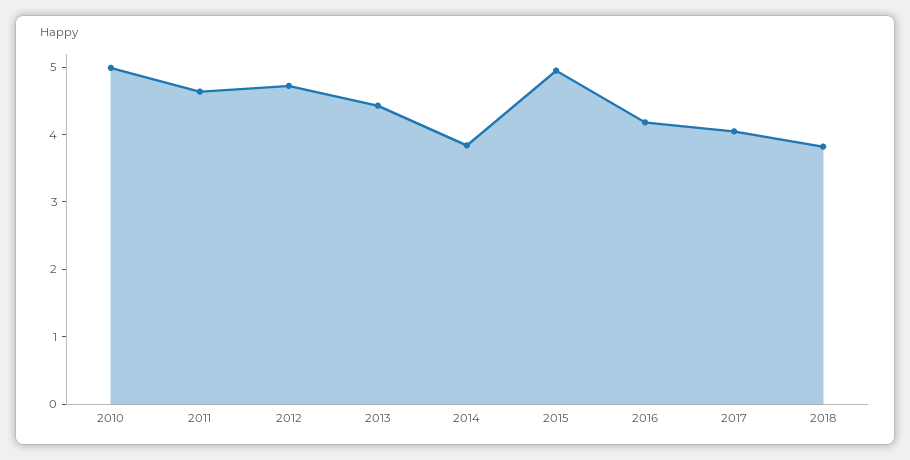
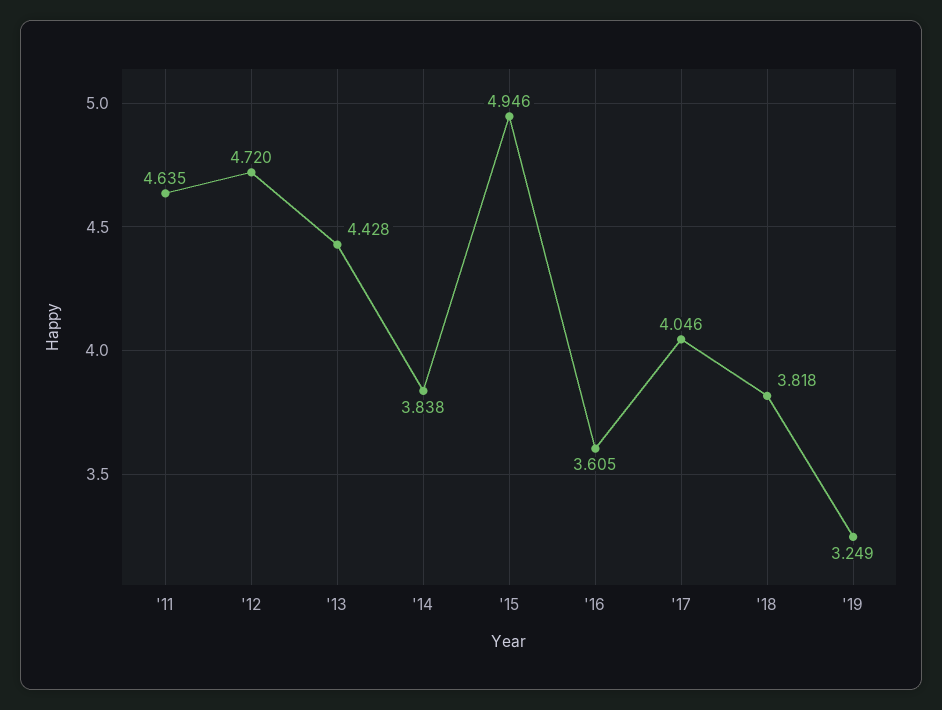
2010: 5 -> none
2016: 4.2 -> 3.605
'19: none -> 3.249

